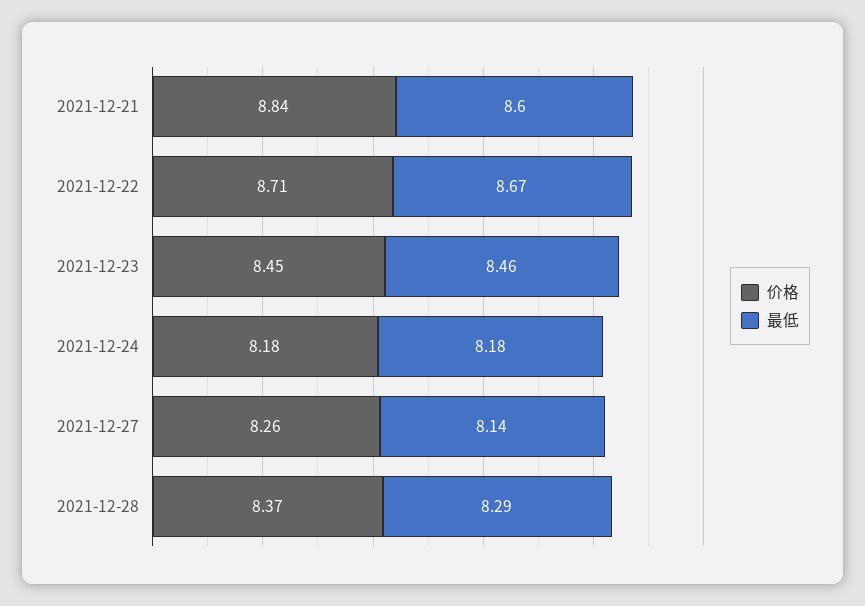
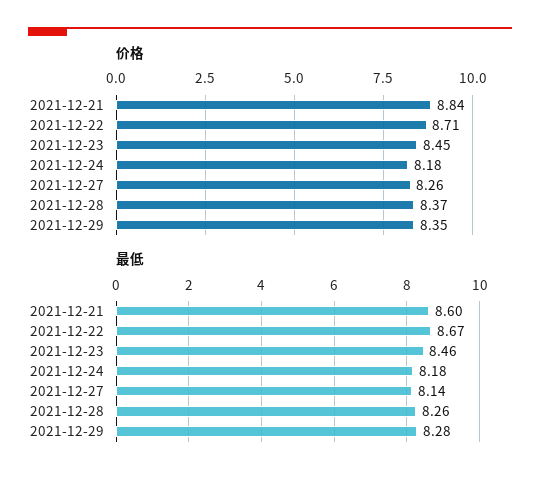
最低, 2021-12-28: 8.29 -> 8.26
价格, 2021-12-29: none -> 8.35
最低, 2021-12-29: none -> 8.28

